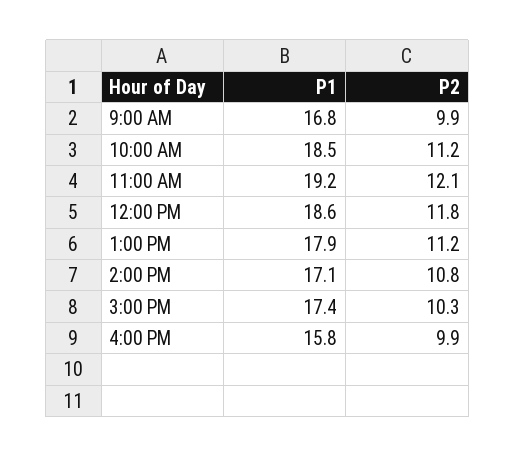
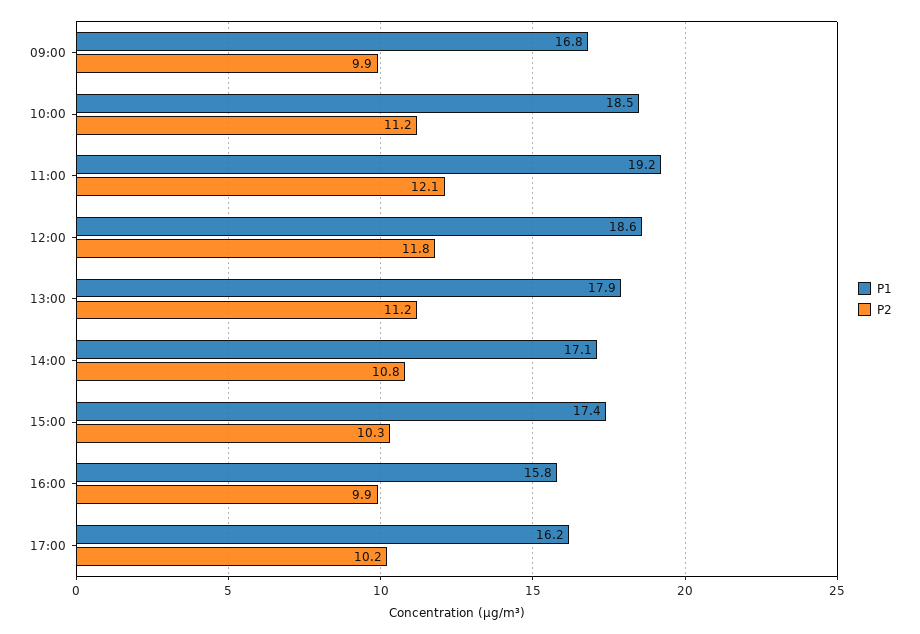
P1, 17:00: none -> 16.2
P2, 17:00: none -> 10.2

